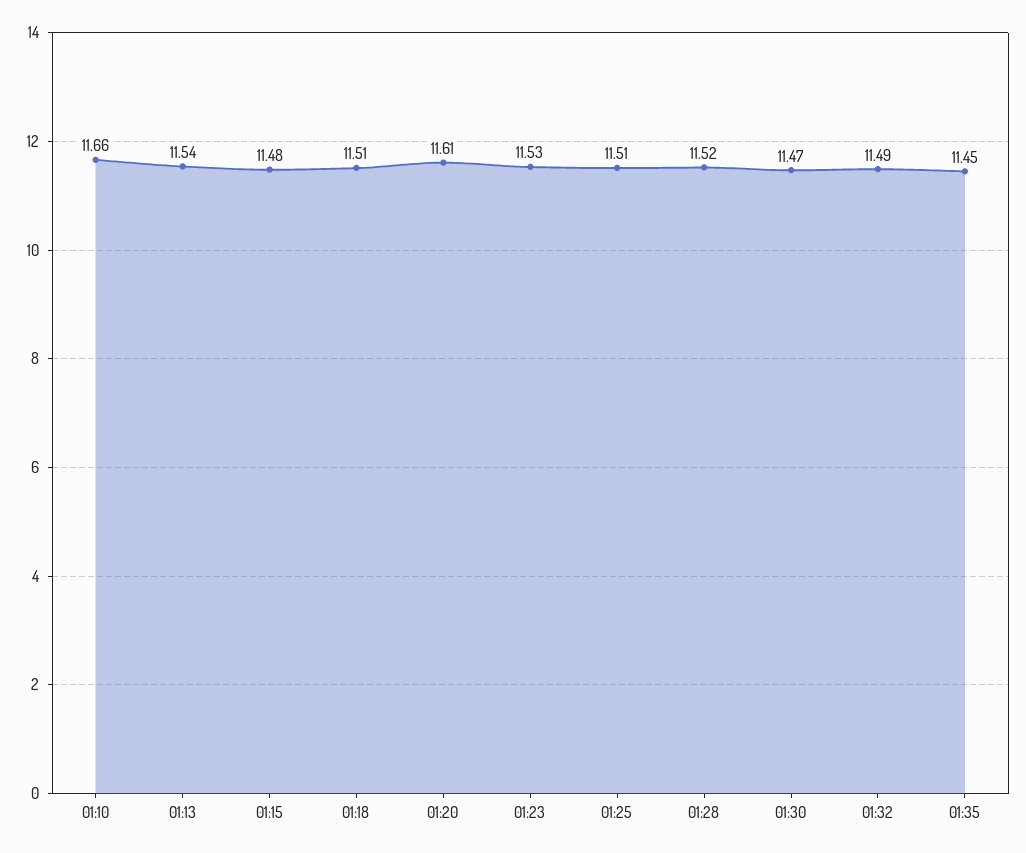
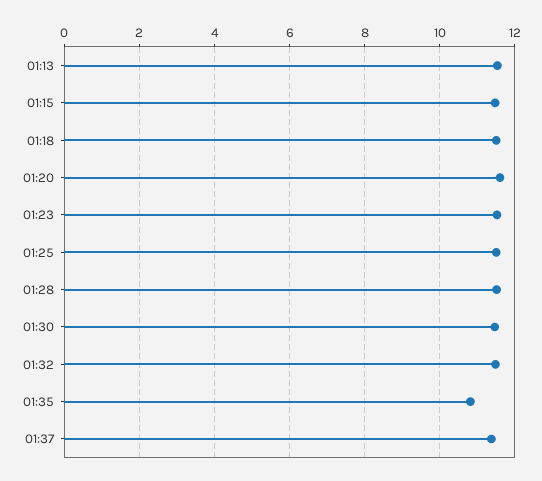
01:10: 11.66 -> none
01:35: 11.45 -> 10.8
01:37: none -> 11.4

